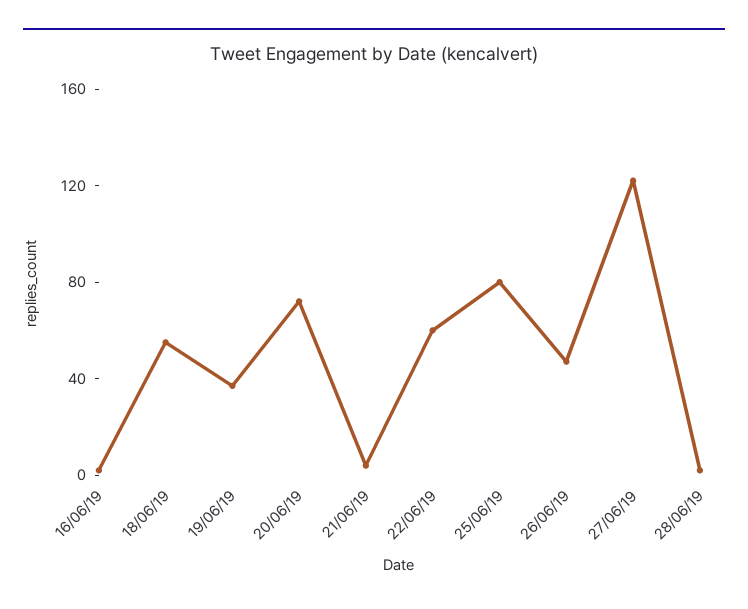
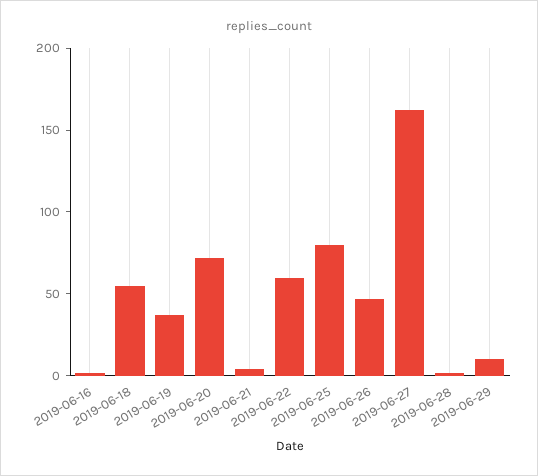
27/06/19: 120 -> 160
2019-06-29: none -> 10

